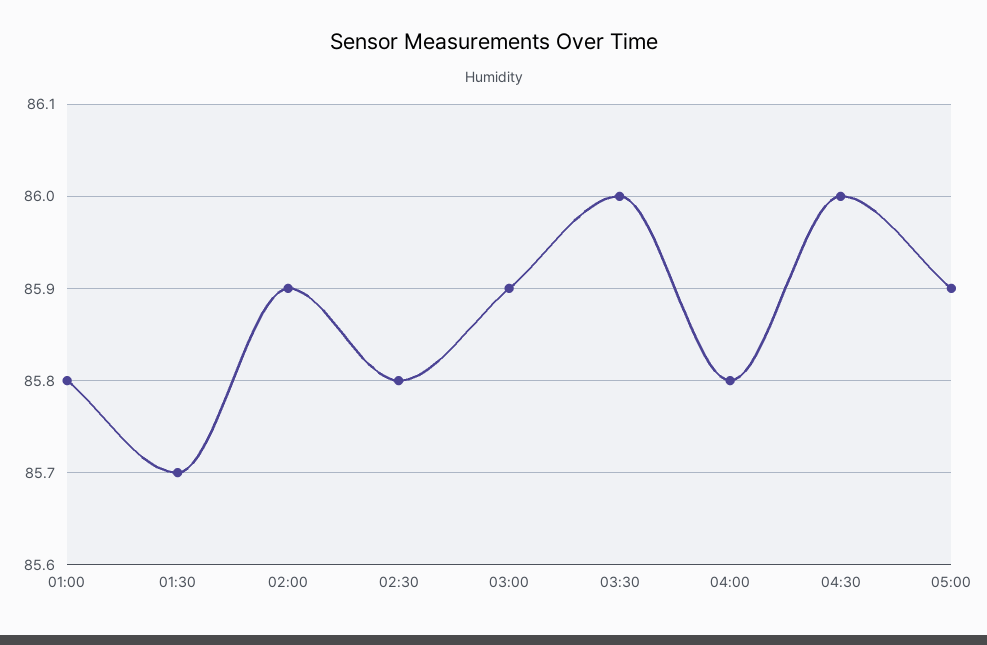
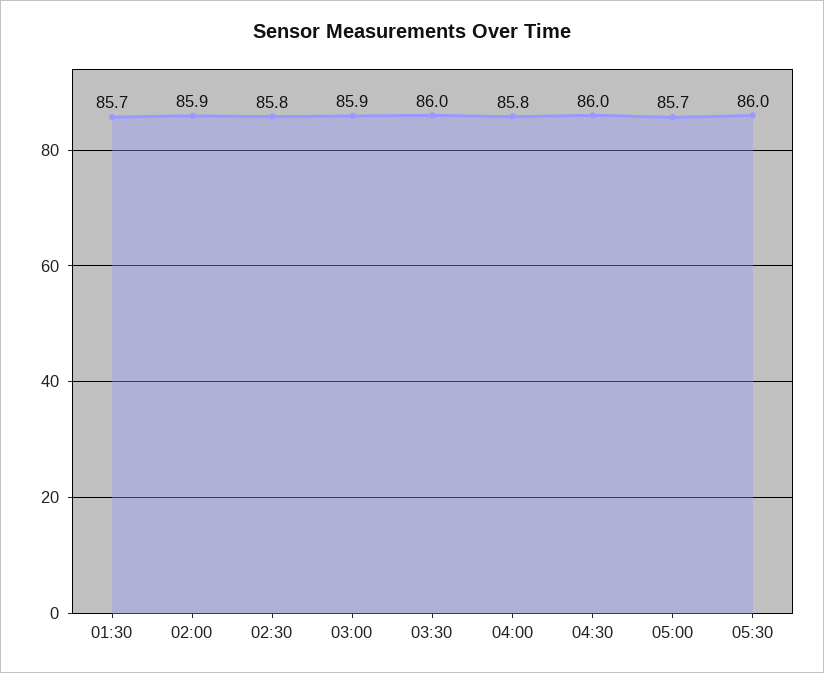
01:00: 85.8 -> none
05:00: 85.9 -> 85.7
05:30: none -> 86

